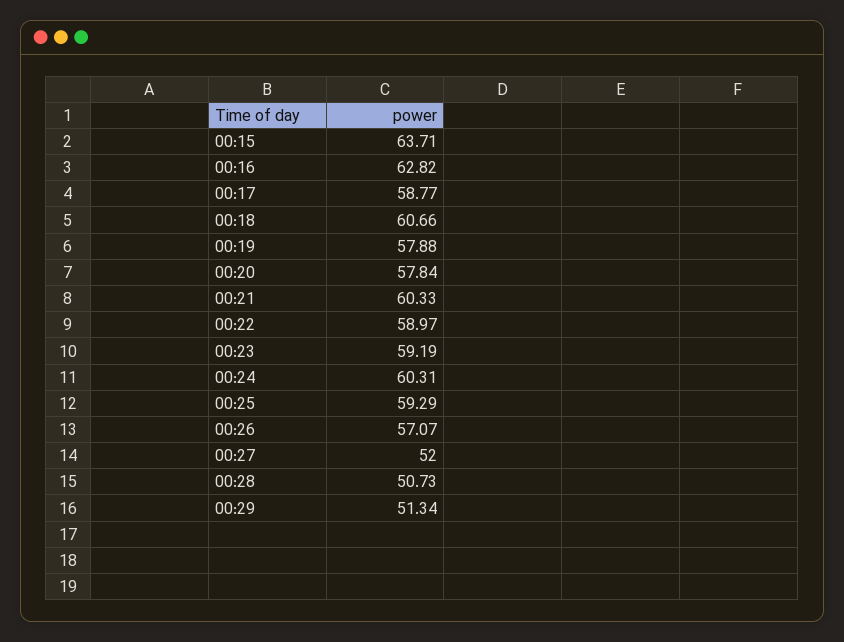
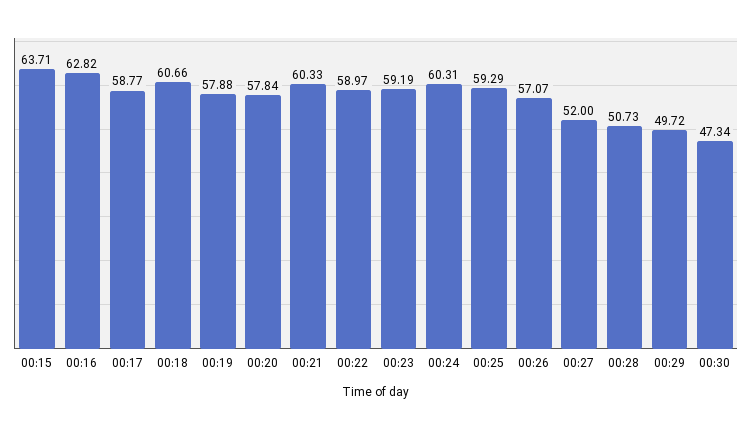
00:29: 51.34 -> 49.72
00:30: none -> 47.34

